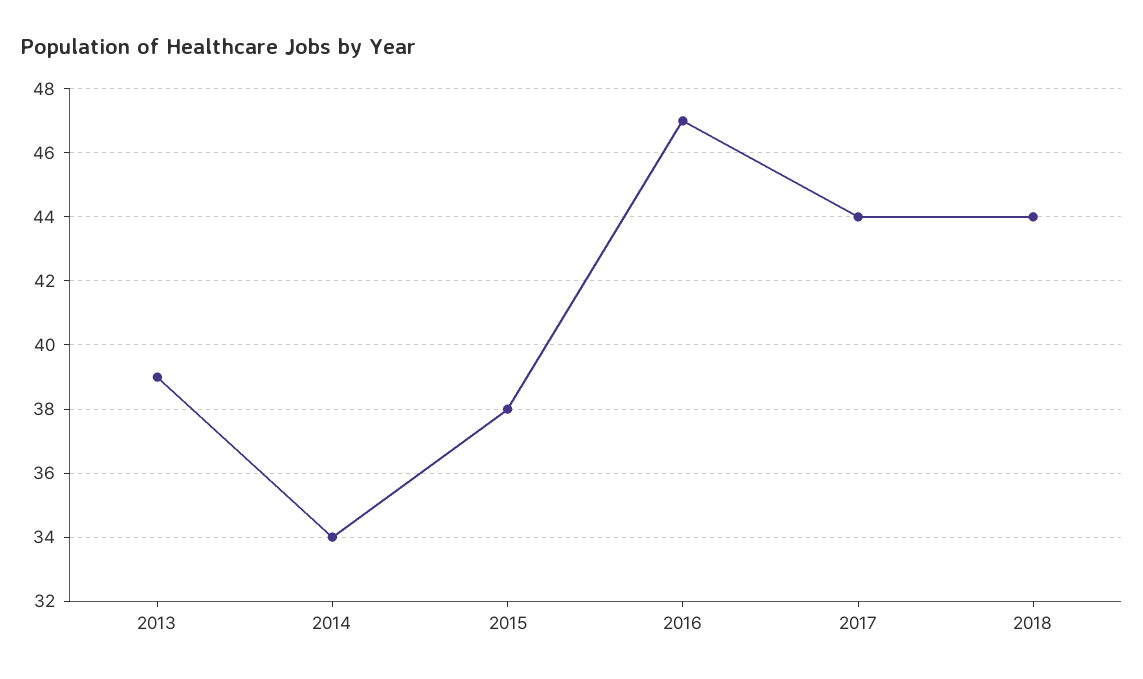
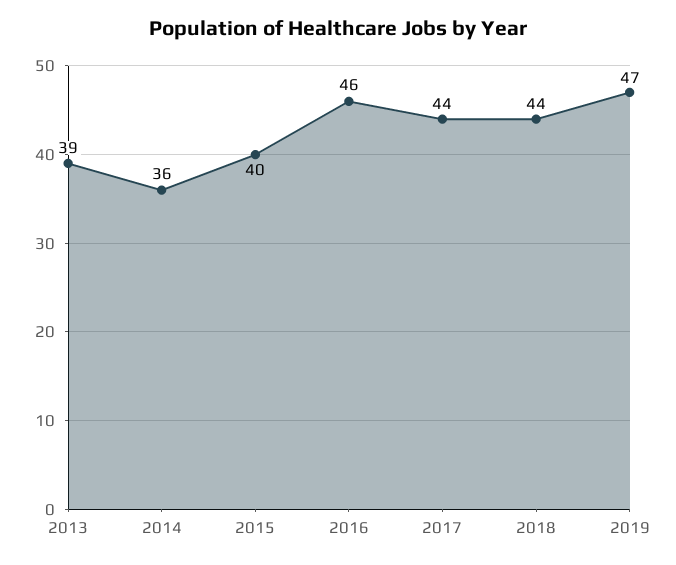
2014: 34 -> 36
2015: 38 -> 40
2016: 47 -> 46
2019: none -> 47

